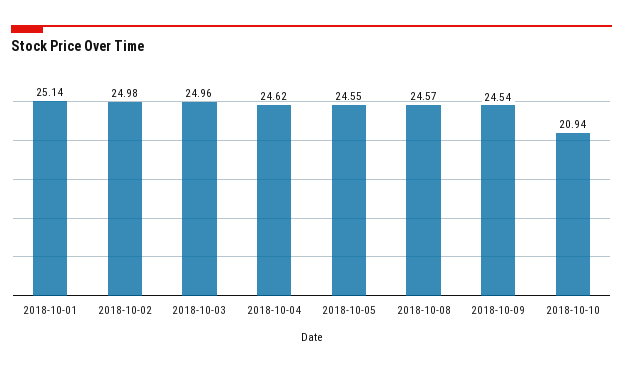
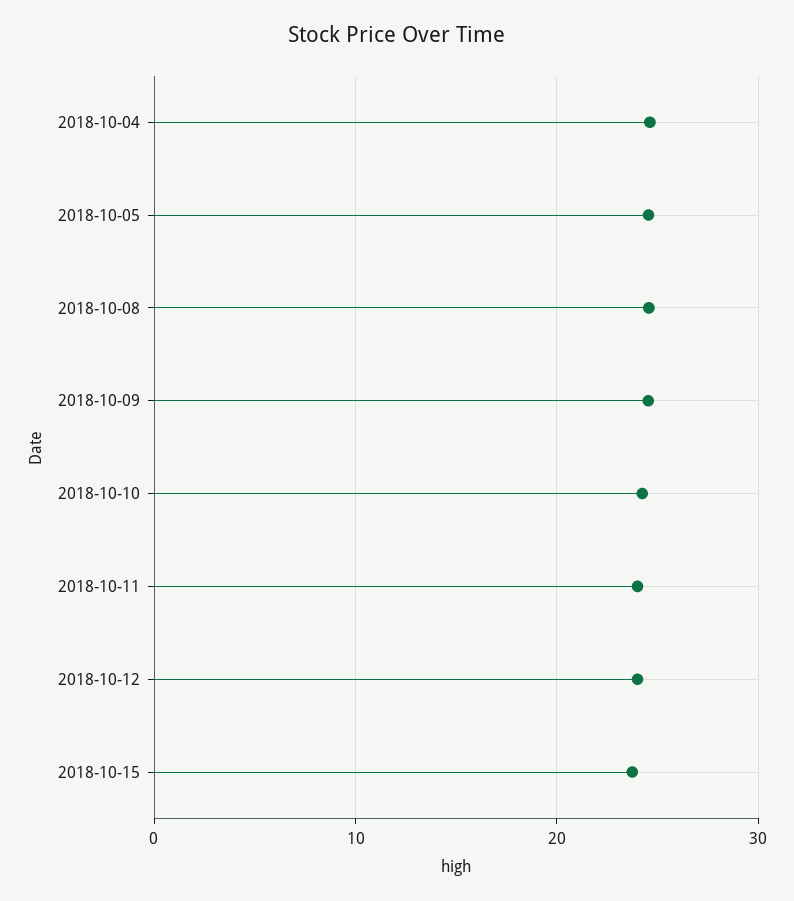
2018-10-01: 25.14 -> none
2018-10-02: 24.98 -> none
2018-10-03: 24.96 -> none
2018-10-10: 20.94 -> 24
2018-10-11: none -> 24
2018-10-12: none -> 24
2018-10-15: none -> 24

